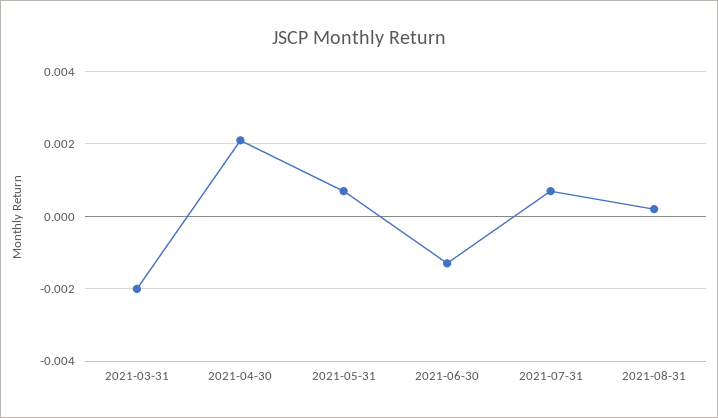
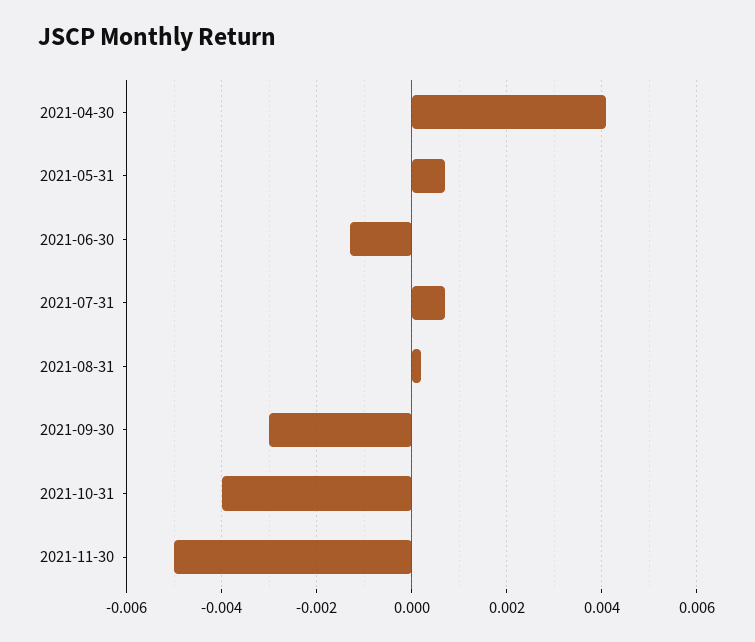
2021-03-31: -0.002 -> none
2021-04-30: 0.002 -> 0.004
2021-09-30: none -> -0.003
2021-10-31: none -> -0.004
2021-11-30: none -> -0.005

